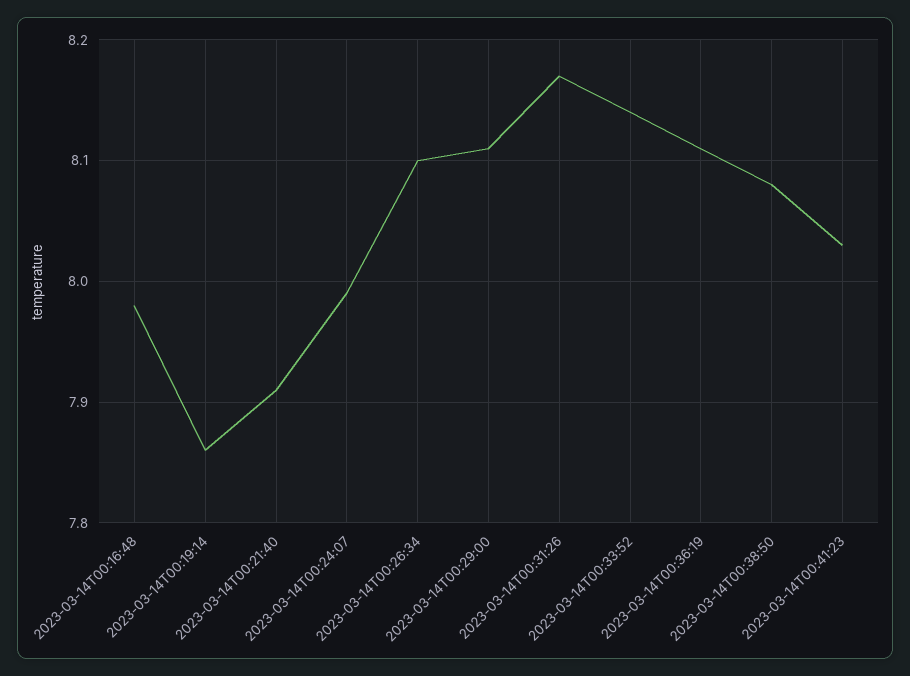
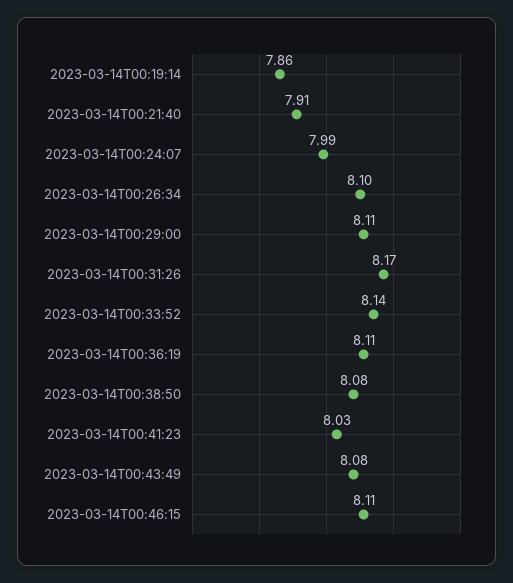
2023-03-14T00:16:48: 7.98 -> none
2023-03-14T00:43:49: none -> 8.08
2023-03-14T00:46:15: none -> 8.11

